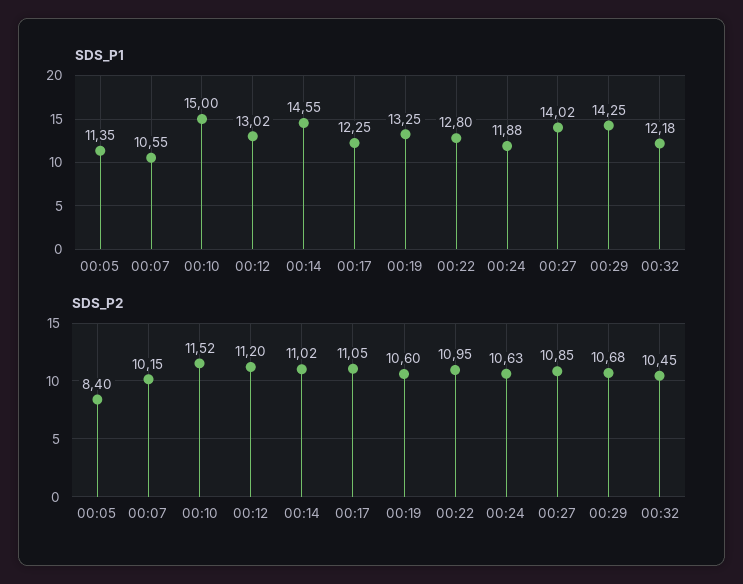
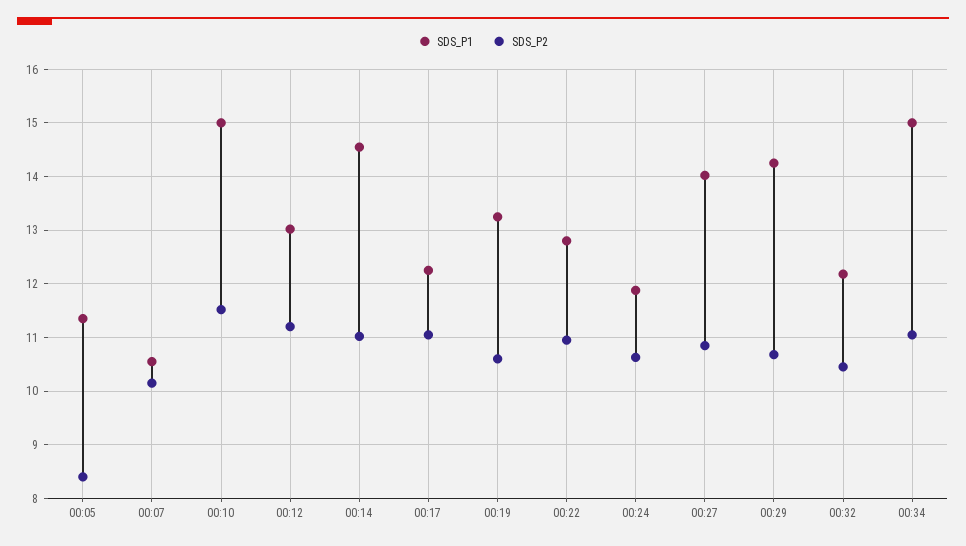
SDS_P1, 00:34: none -> 15
SDS_P2, 00:34: none -> 11

